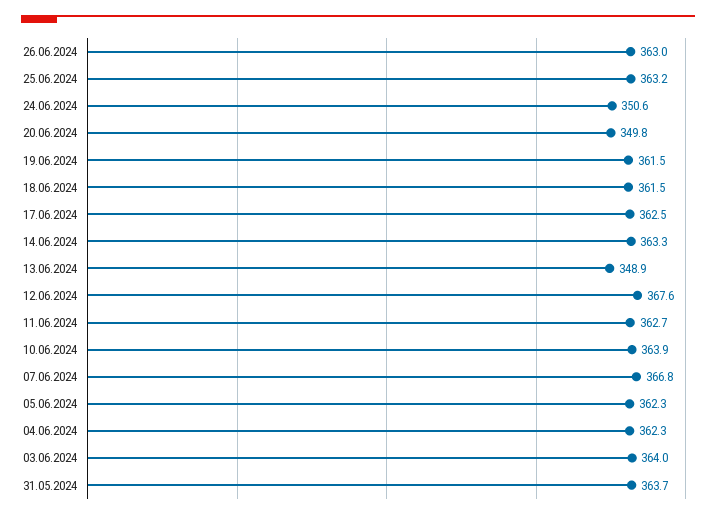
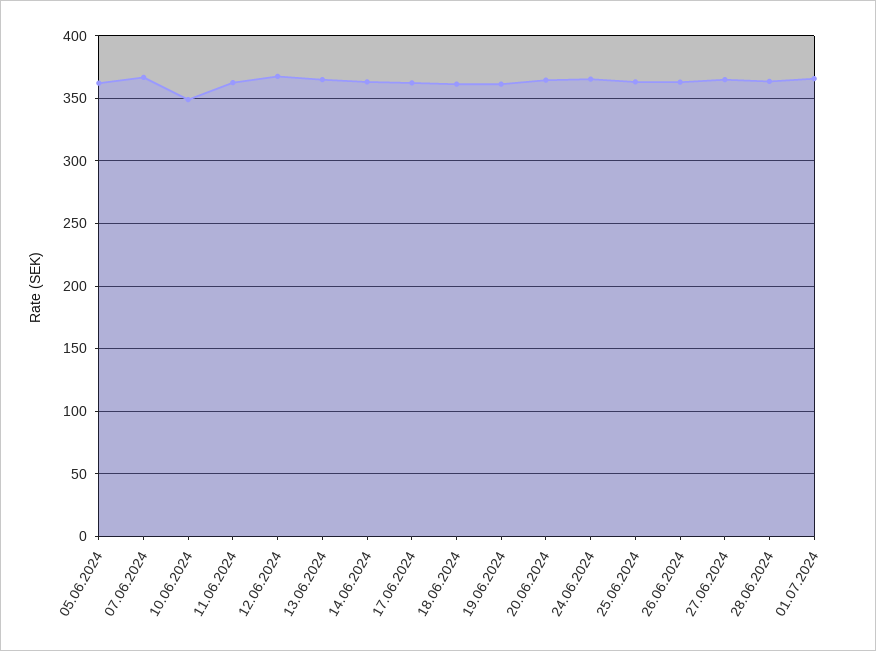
24.06.2024: 350.6 -> 365
20.06.2024: 349.8 -> 365
13.06.2024: 348.9 -> 365
10.06.2024: 363.9 -> 350
04.06.2024: 362.3 -> none
03.06.2024: 364 -> none
31.05.2024: 363.7 -> none
27.06.2024: none -> 365
28.06.2024: none -> 365
01.07.2024: none -> 365

